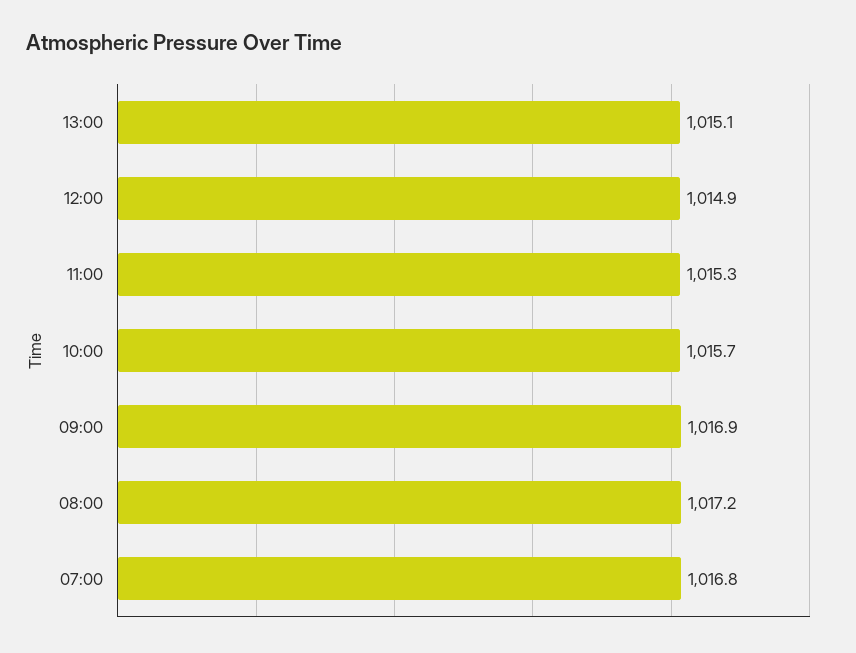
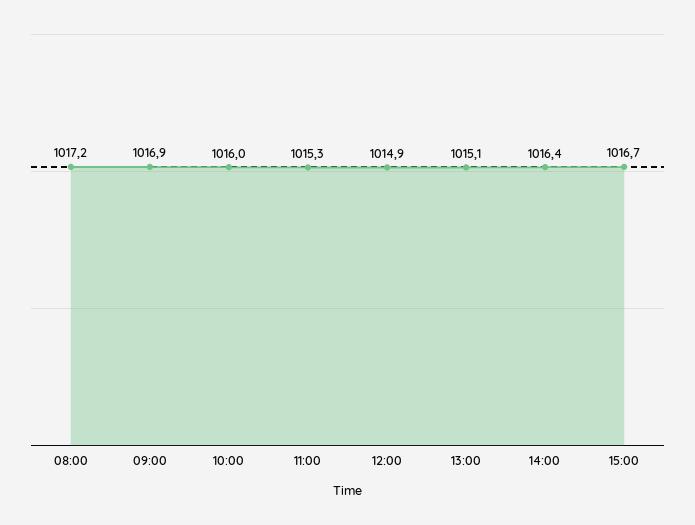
10:00: 1015.7 -> 1016
07:00: 1016.8 -> none
14:00: none -> 1016.4
15:00: none -> 1016.7

